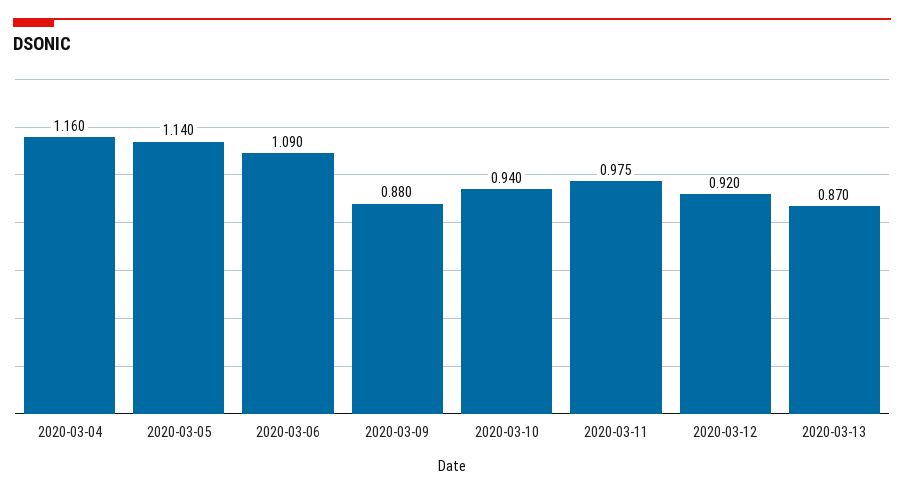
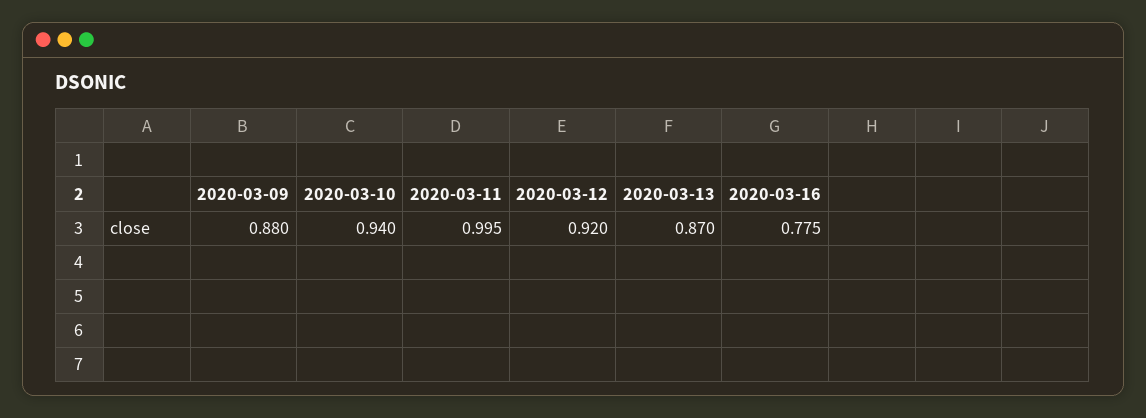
2020-03-04: 1.16 -> none
2020-03-05: 1.14 -> none
2020-03-06: 1.09 -> none
2020-03-11: 0.975 -> 0.995
2020-03-16: none -> 0.775

